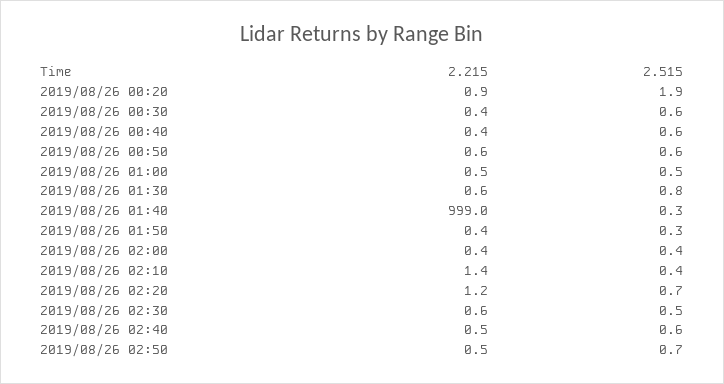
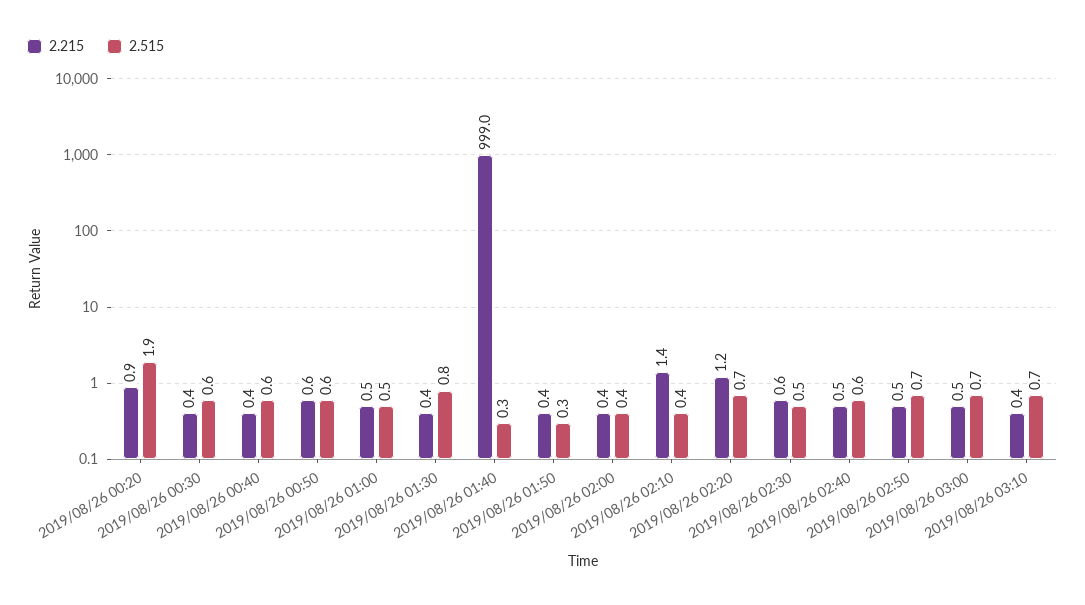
2.215, 2019/08/26 01:30: 0.6 -> 0.4
2.215, 2019/08/26 03:00: none -> 0.5
2.515, 2019/08/26 03:00: none -> 0.7
2.215, 2019/08/26 03:10: none -> 0.4
2.515, 2019/08/26 03:10: none -> 0.7

